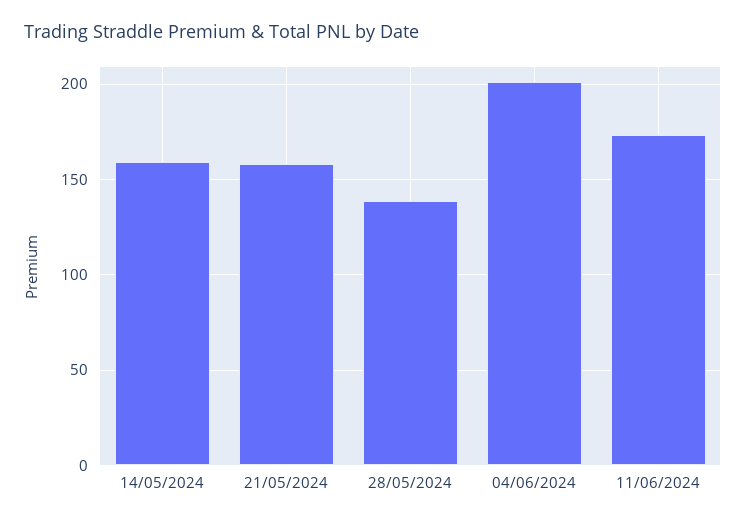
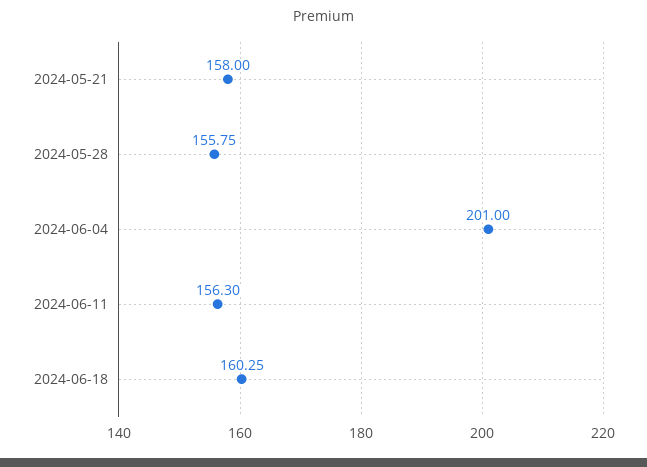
14/05/2024: 160 -> none
28/05/2024: 140 -> 155.75
11/06/2024: 175 -> 156.3
2024-06-18: none -> 160.25

